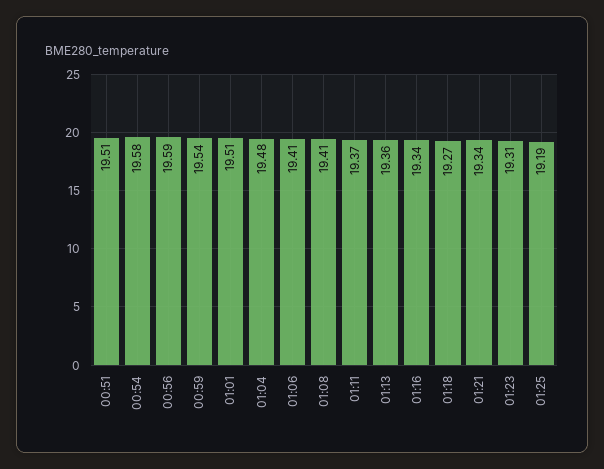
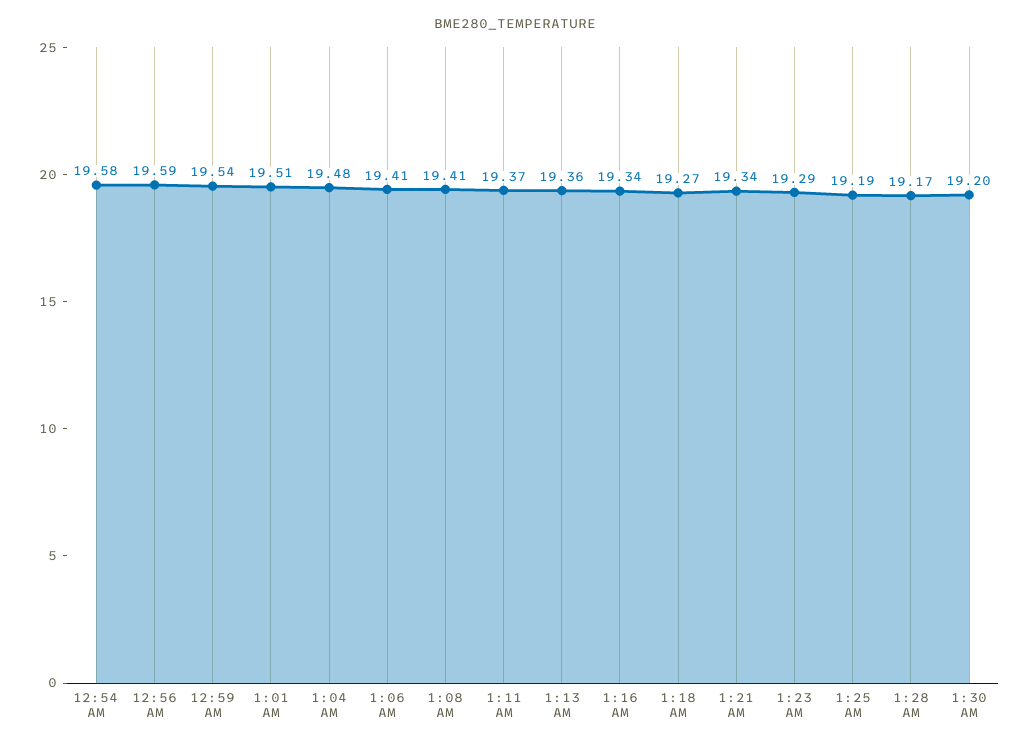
00:51: 19.51 -> none
01:23: 19.31 -> 19.29
1:28 AM: none -> 19.17
1:30 AM: none -> 19.2

